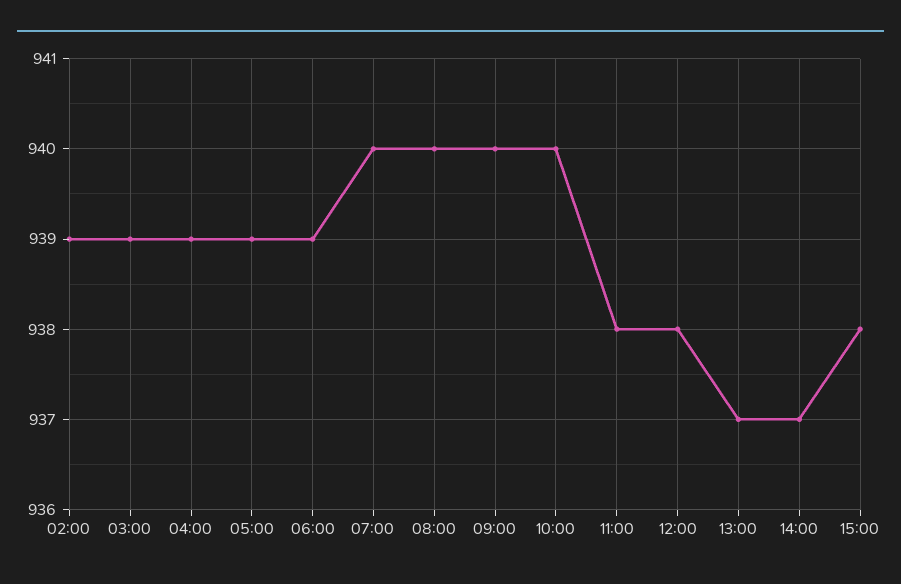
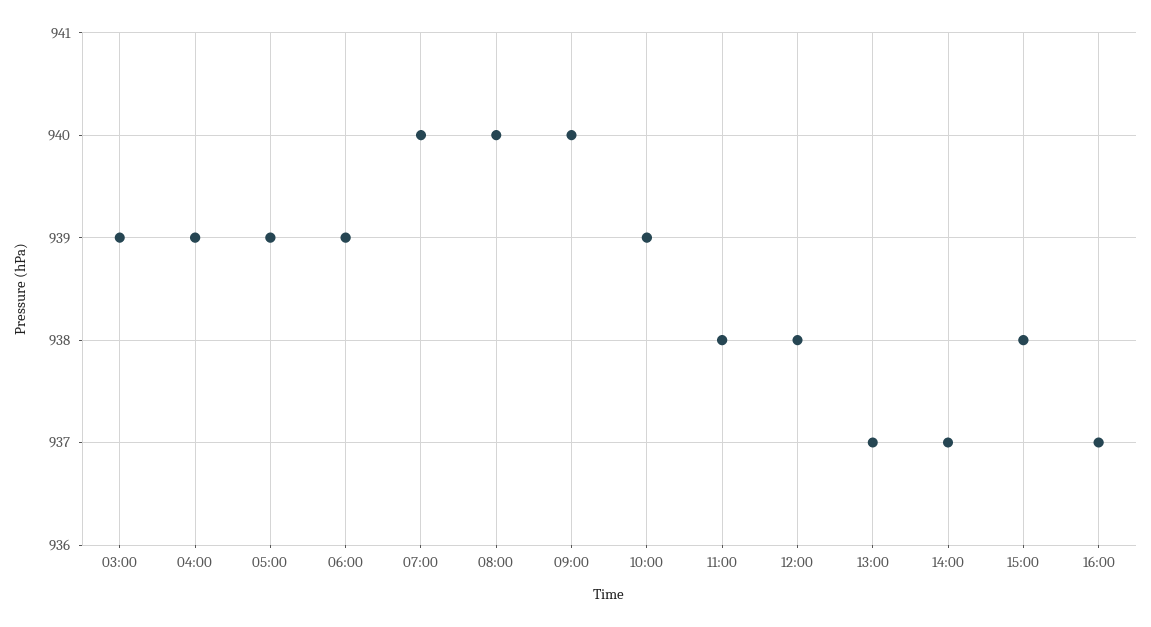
02:00: 939 -> none
10:00: 940 -> 939
16:00: none -> 937

